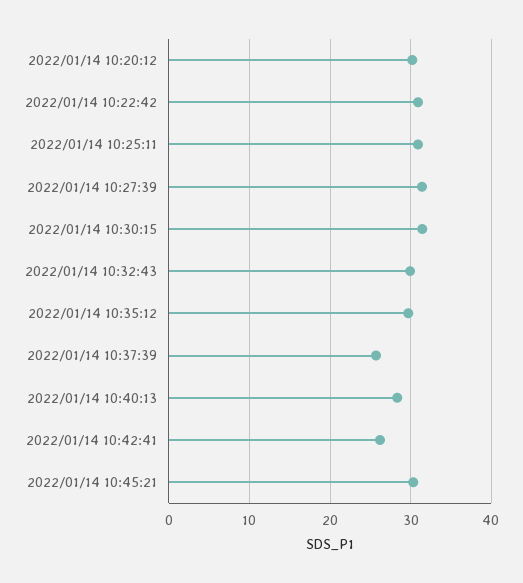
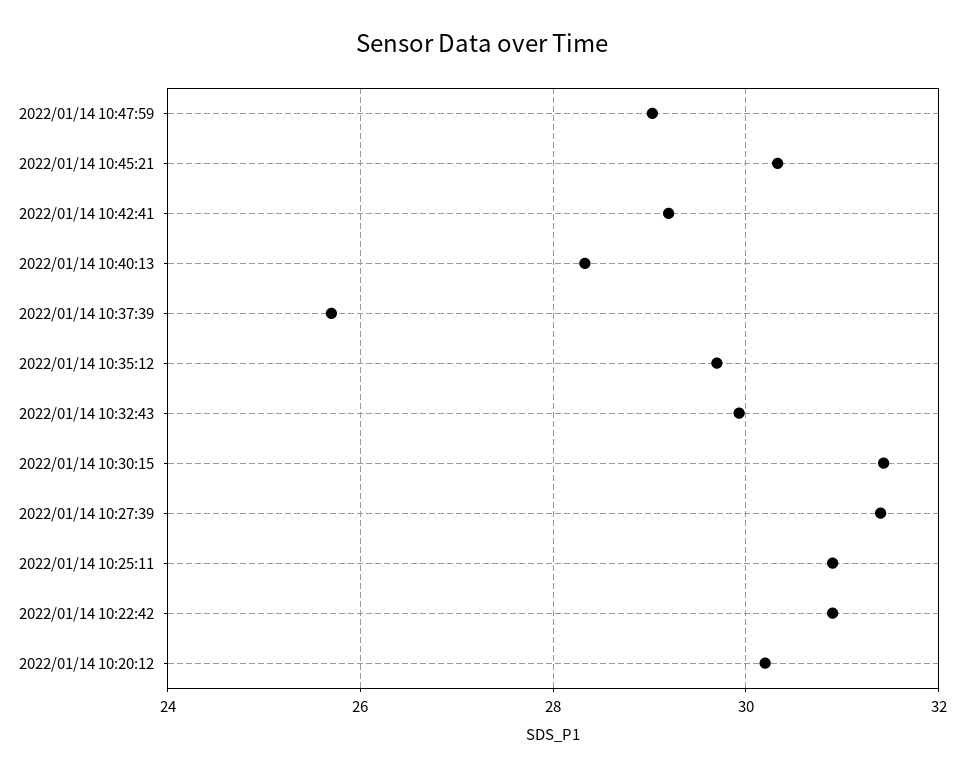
2022/01/14 10:42:41: 26 -> 29.2
2022/01/14 10:47:59: none -> 29

